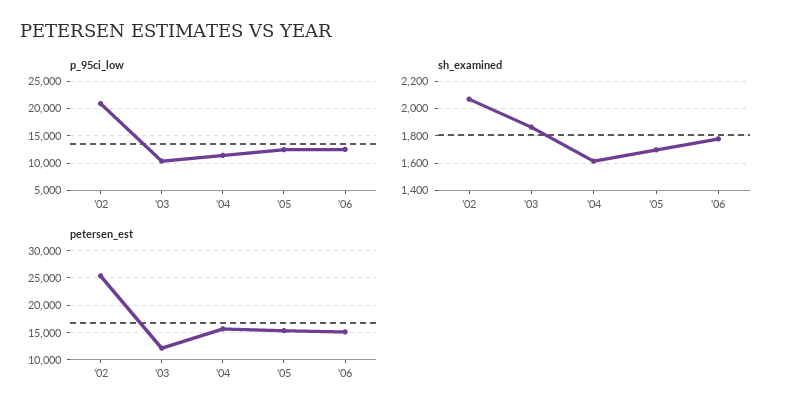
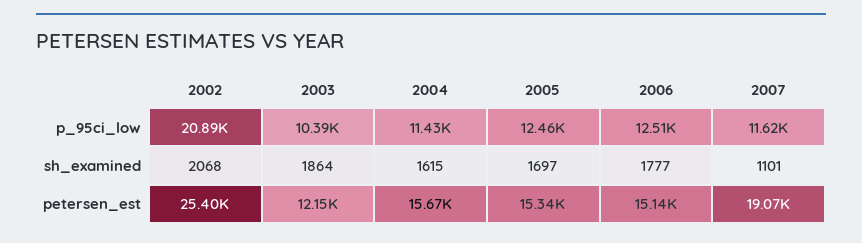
p_95ci_low, 2007: none -> 11620
sh_examined, 2007: none -> 1101
petersen_est, 2007: none -> 19070

